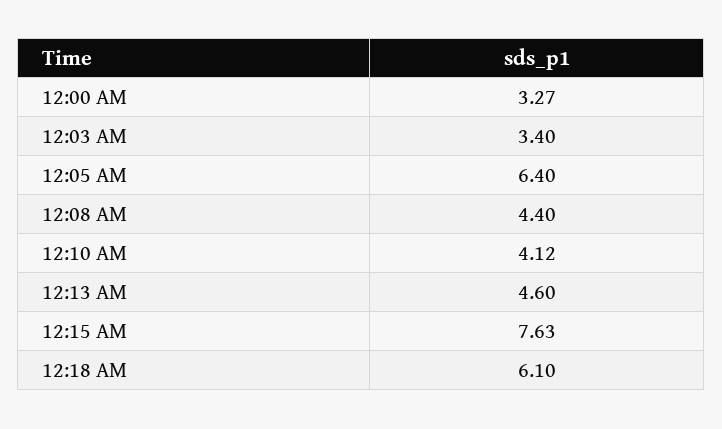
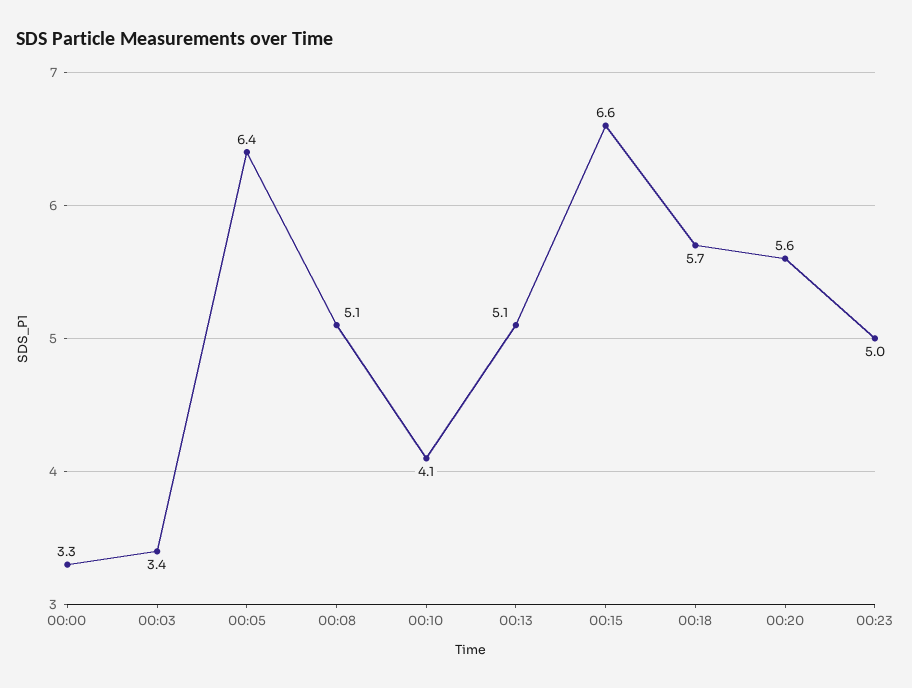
12:08 AM: 4.4 -> 5.1
12:13 AM: 4.6 -> 5.1
12:15 AM: 7.63 -> 6.6
12:18 AM: 6.1 -> 5.7
00:20: none -> 5.6
00:23: none -> 5

